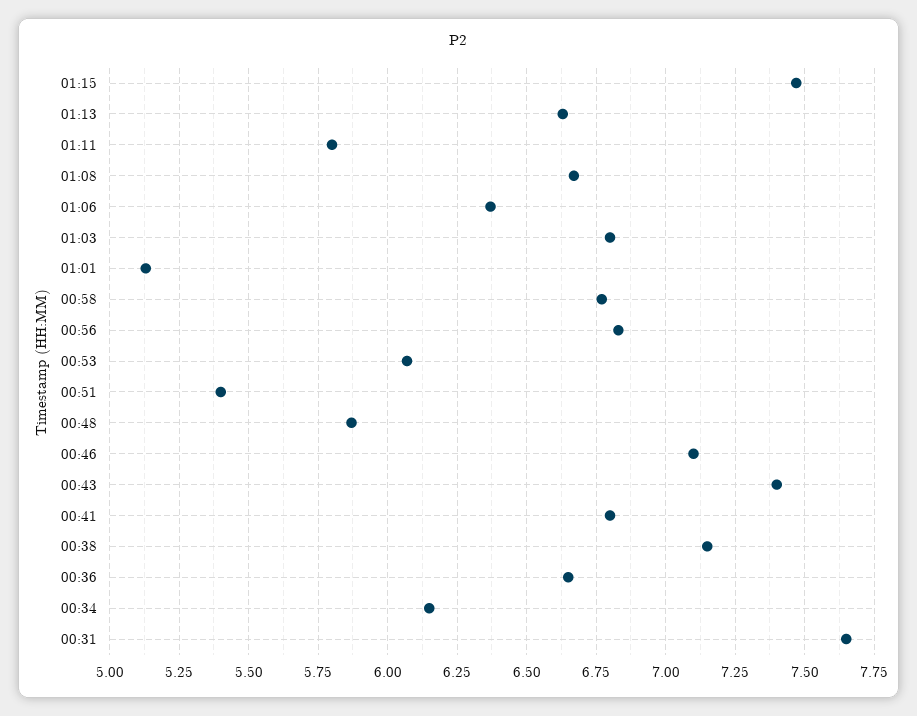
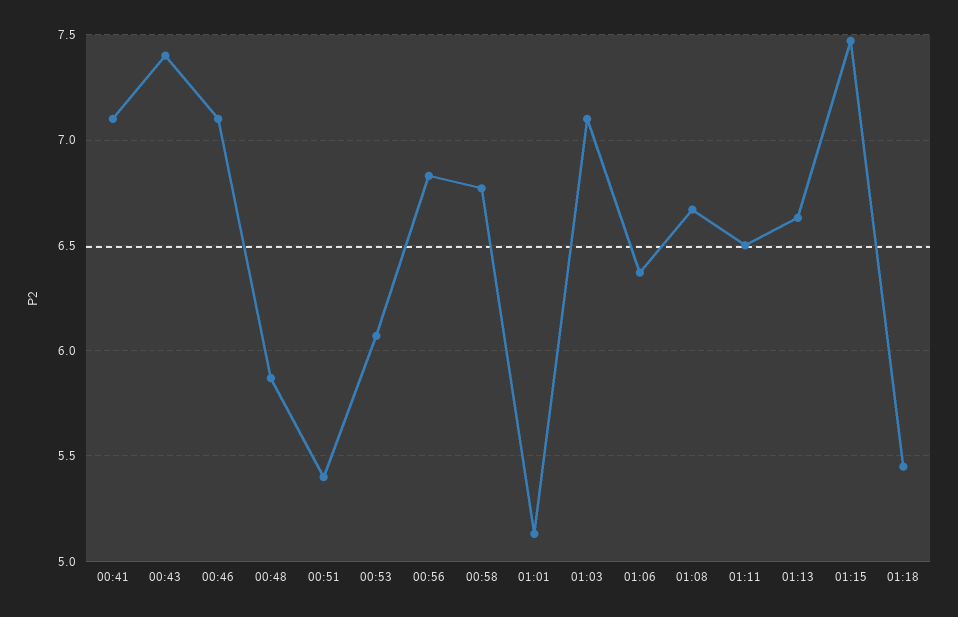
01:11: 5.8 -> 6.5
01:03: 6.8 -> 7.1
00:41: 6.8 -> 7.1
00:38: 7.15 -> none
00:36: 6.65 -> none
00:34: 6.15 -> none
00:31: 7.65 -> none
01:18: none -> 5.45

